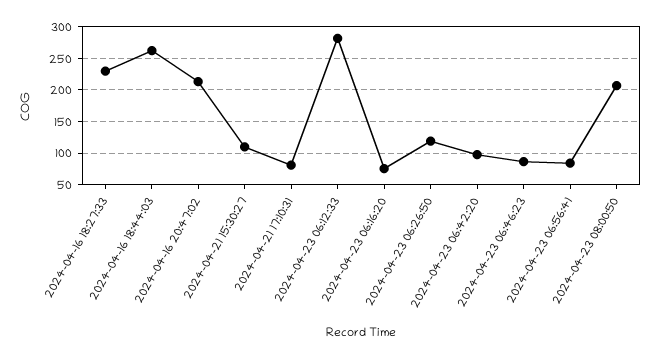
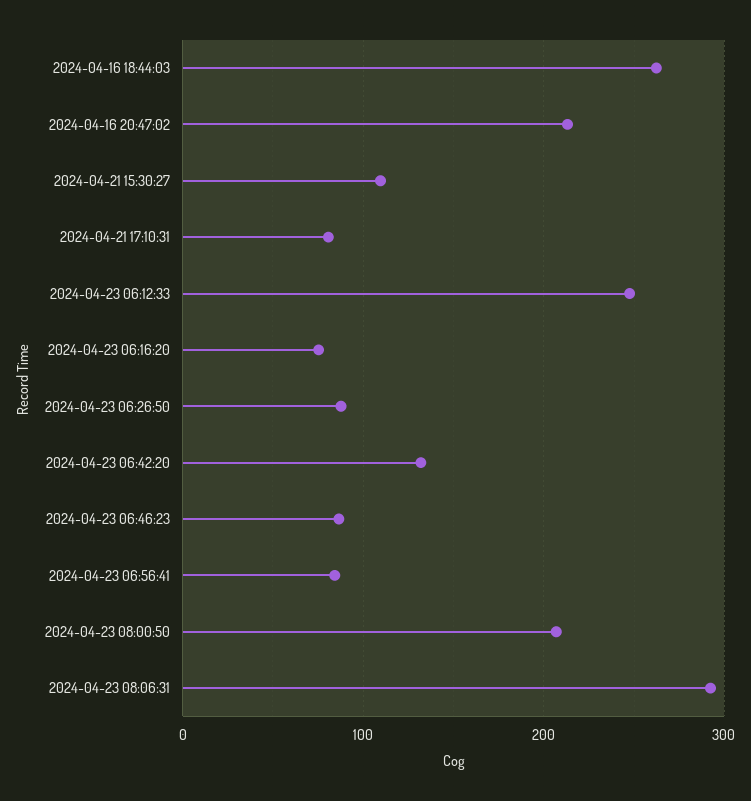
2024-04-16 18:27:33: 230 -> none
2024-04-23 06:12:33: 280 -> 250
2024-04-23 06:26:50: 120 -> 90
2024-04-23 06:42:20: 100 -> 130
2024-04-23 08:06:31: none -> 290

